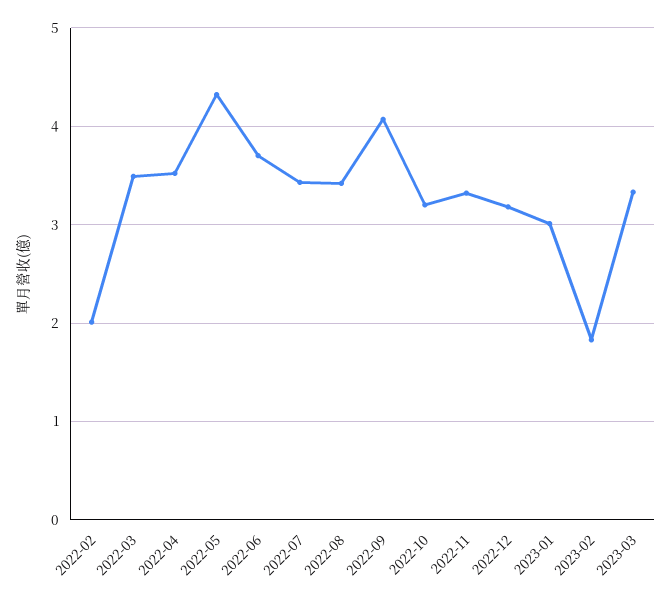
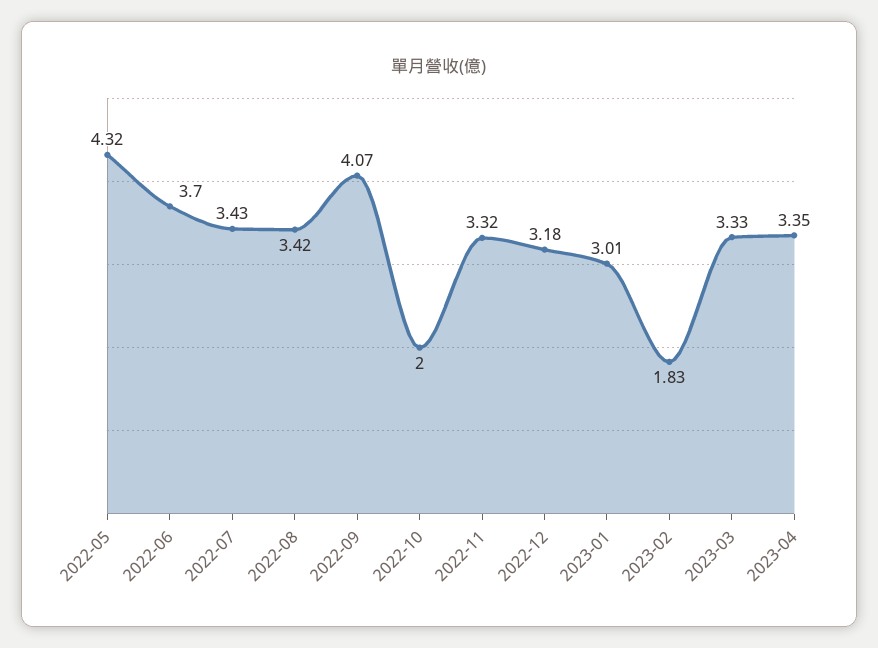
2022-02: 2 -> none
2022-03: 3.5 -> none
2022-04: 3.5 -> none
2022-10: 3.2 -> 2
2023-04: none -> 3.35

